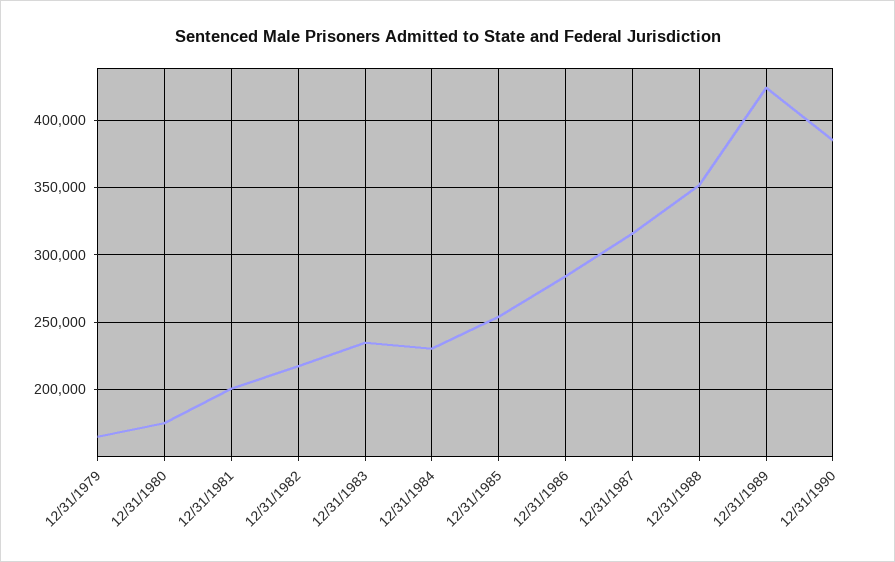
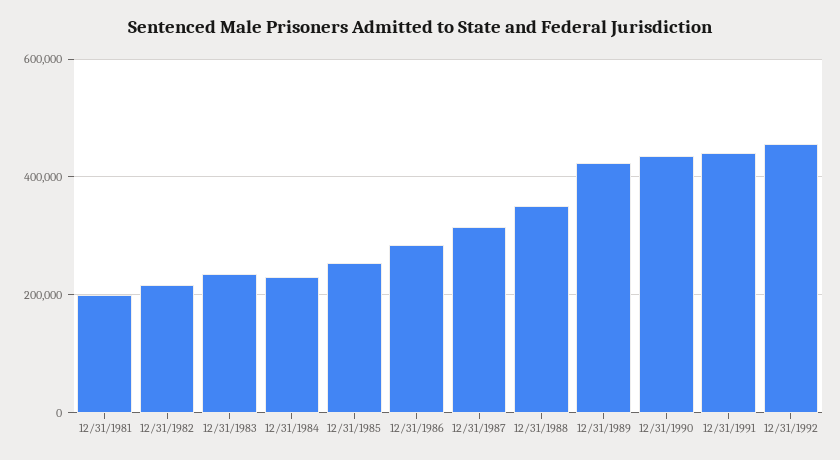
12/31/1979: 165000 -> none
12/31/1980: 175000 -> none
12/31/1990: 385000 -> 440000
12/31/1991: none -> 440000
12/31/1992: none -> 460000

